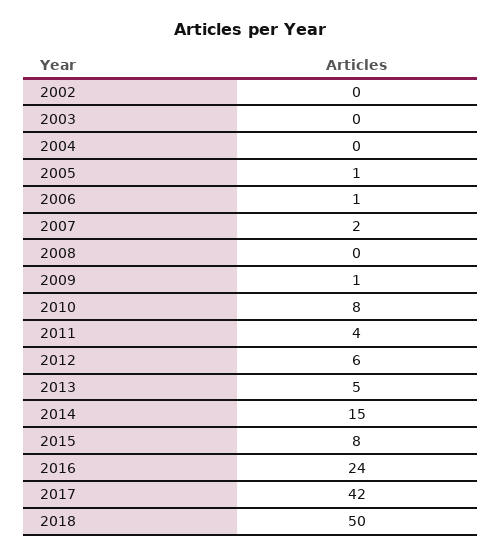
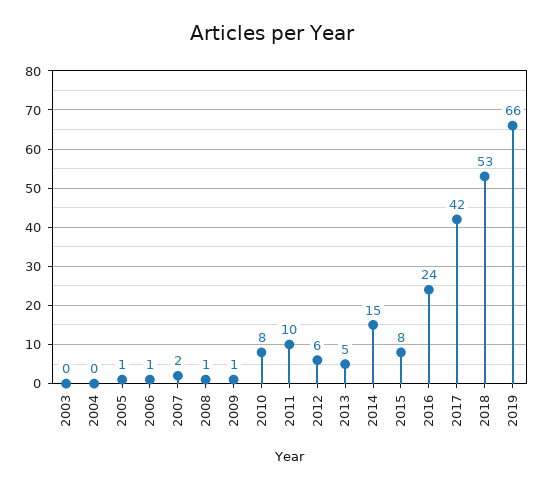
2002: 0 -> none
2008: 0 -> 1
2011: 4 -> 10
2018: 50 -> 53
2019: none -> 66

